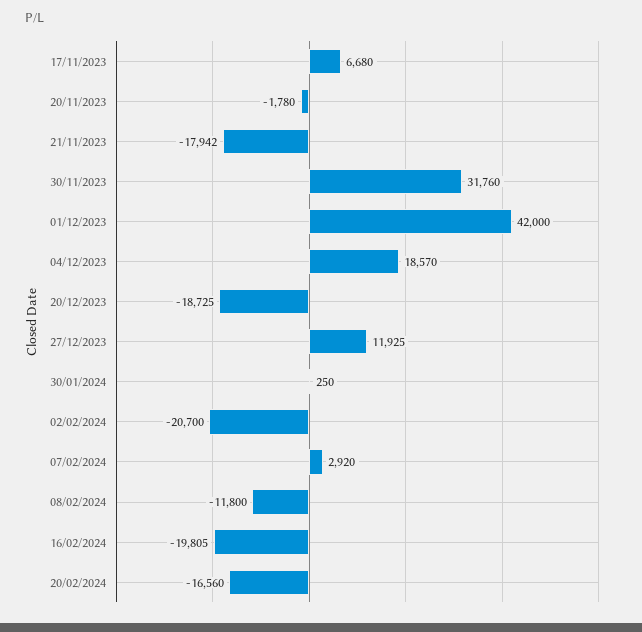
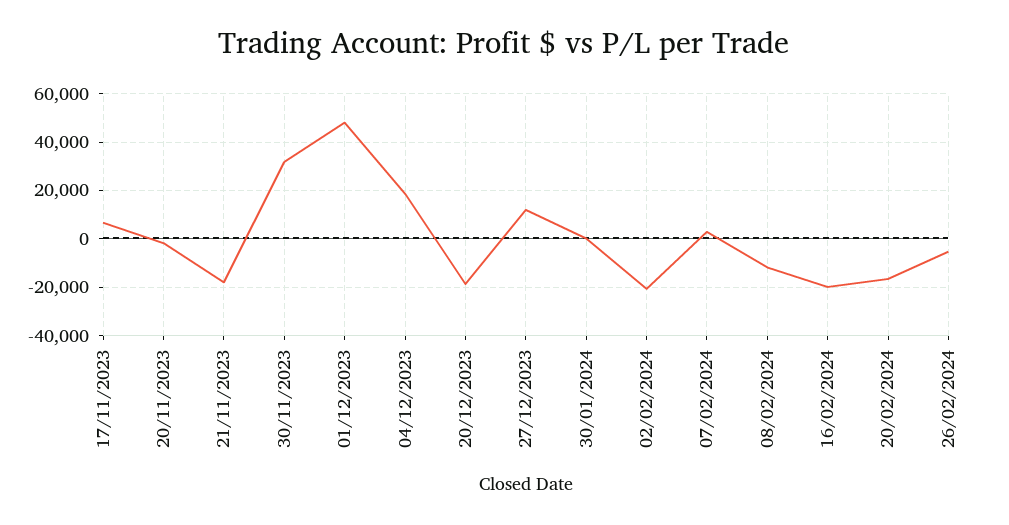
01/12/2023: 42000 -> 47500
26/02/2024: none -> -5000

